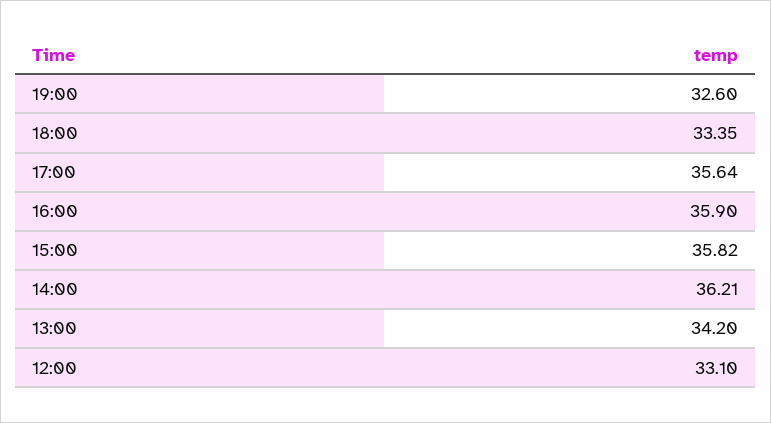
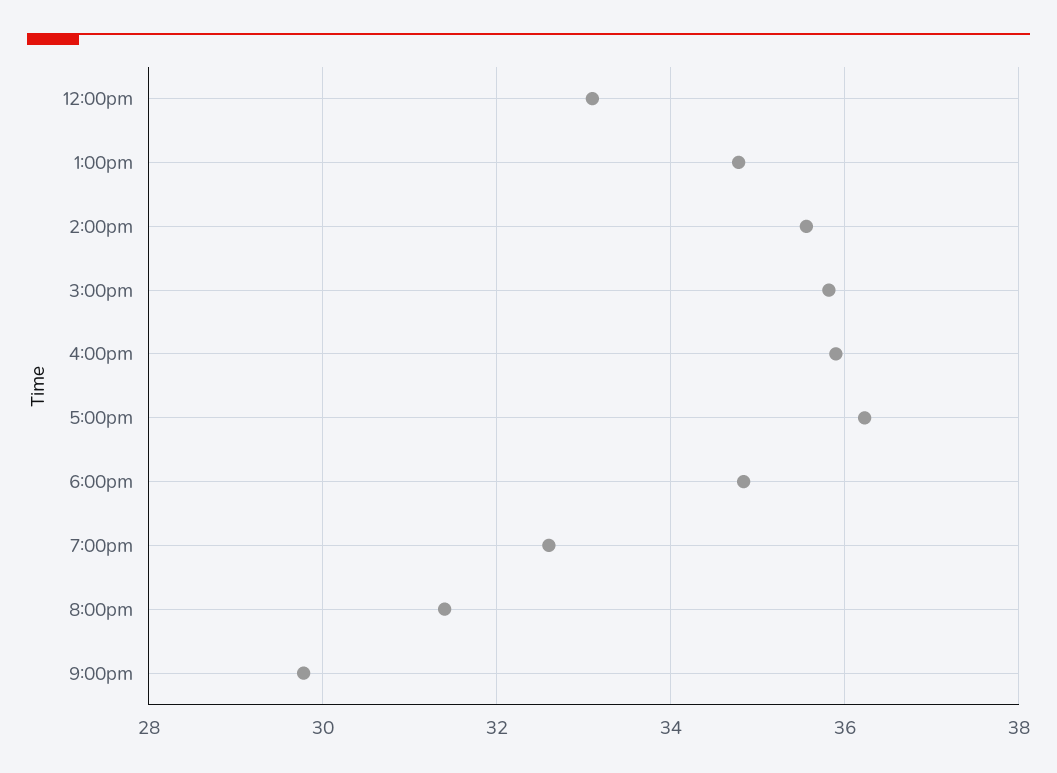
18:00: 33.35 -> 34.8
17:00: 35.64 -> 36.2
14:00: 36.21 -> 35.6
13:00: 34.2 -> 34.8
8:00pm: none -> 31.4
9:00pm: none -> 29.8

